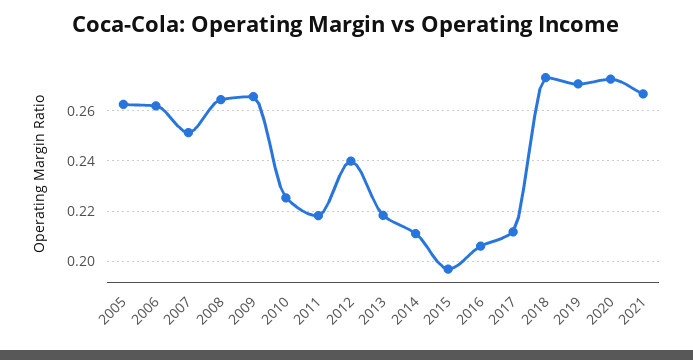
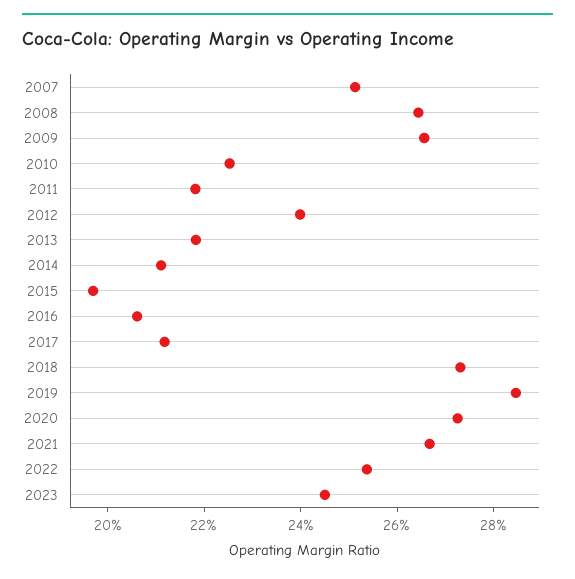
2005: 0.2625 -> none
2006: 0.2625 -> none
2019: 0.27 -> 0.285
2022: none -> 0.255
2023: none -> 0.245

